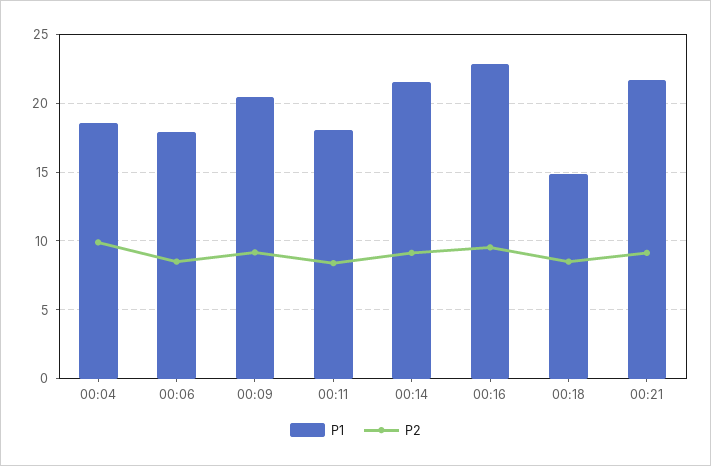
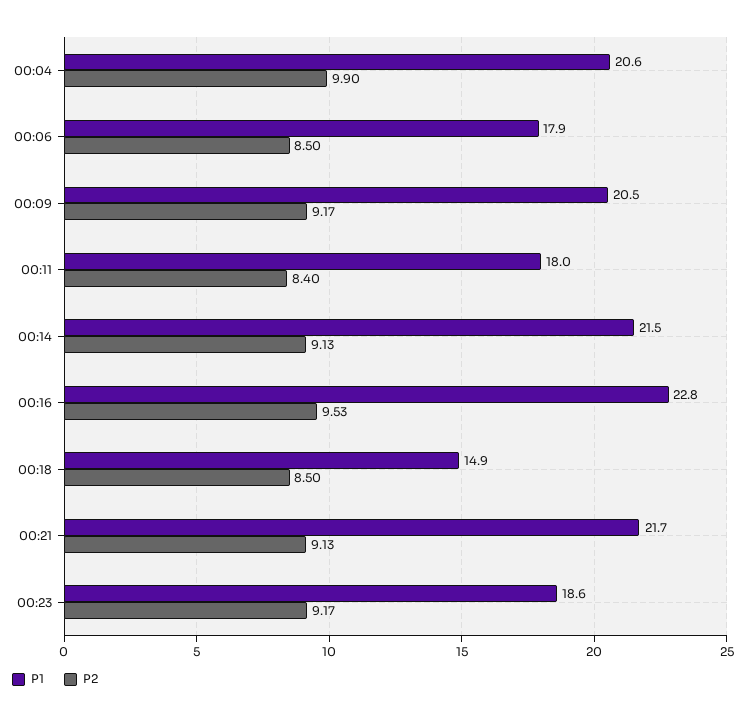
P1, 00:04: 18.5 -> 20.6
P1, 00:23: none -> 18.6
P2, 00:23: none -> 9.17

